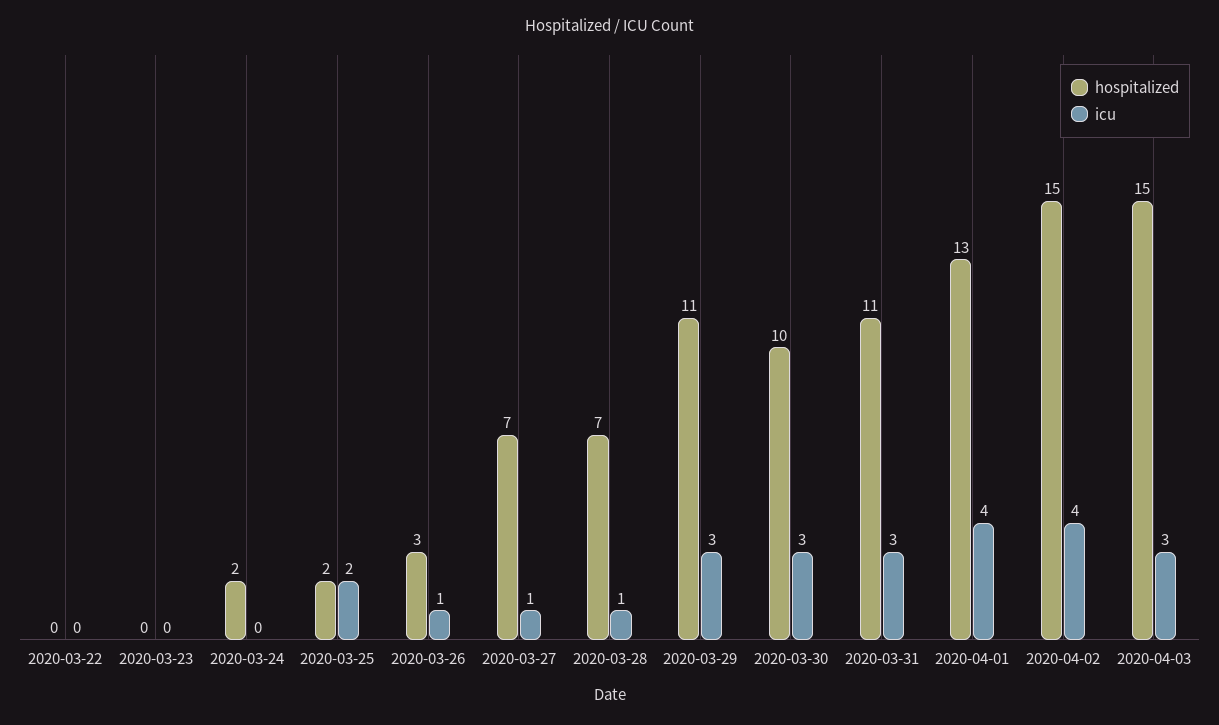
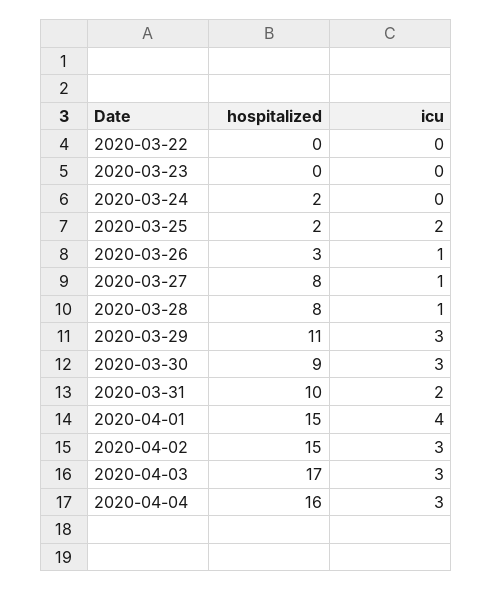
hospitalized, 2020-03-27: 7 -> 8
hospitalized, 2020-03-28: 7 -> 8
hospitalized, 2020-03-30: 10 -> 9
hospitalized, 2020-03-31: 11 -> 10
icu, 2020-03-31: 3 -> 2
hospitalized, 2020-04-01: 13 -> 15
icu, 2020-04-02: 4 -> 3
hospitalized, 2020-04-03: 15 -> 17
hospitalized, 2020-04-04: none -> 16
icu, 2020-04-04: none -> 3

